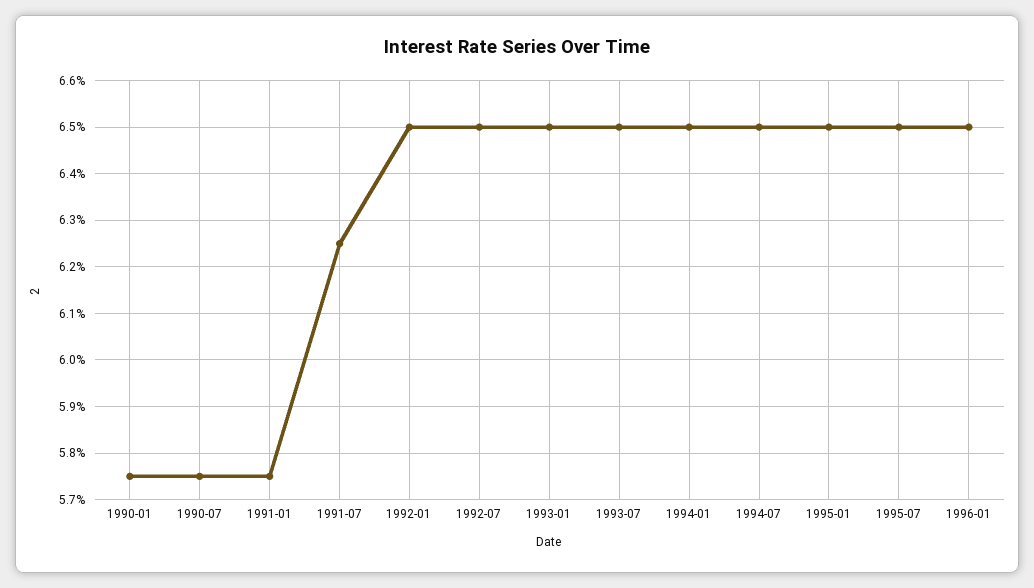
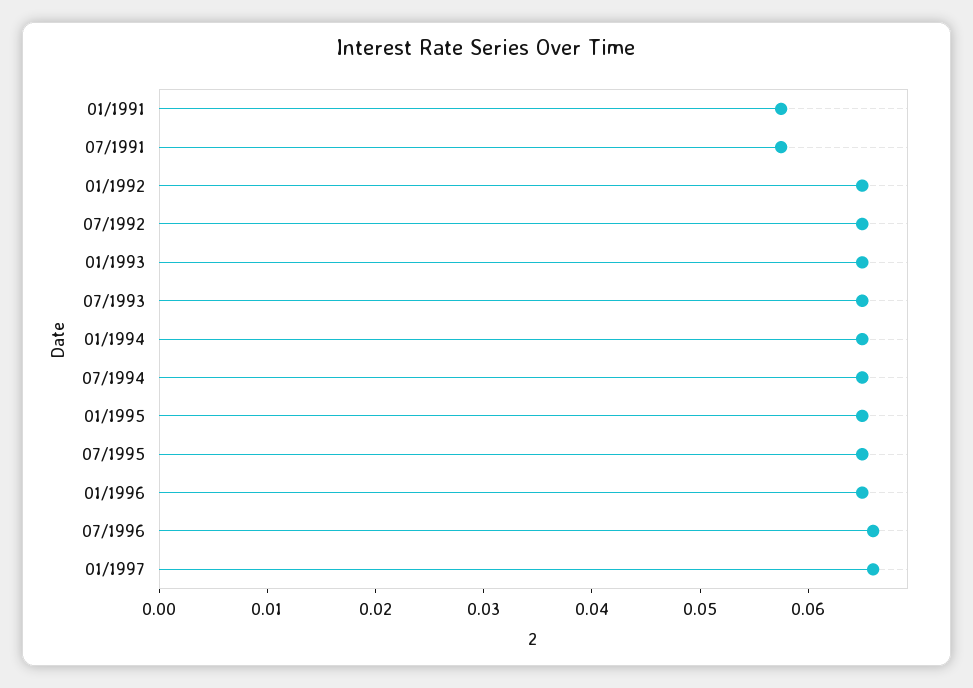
1990-01: 0.0575 -> none
1990-07: 0.0575 -> none
1991-07: 0.0625 -> 0.058
07/1996: none -> 0.066
01/1997: none -> 0.066

